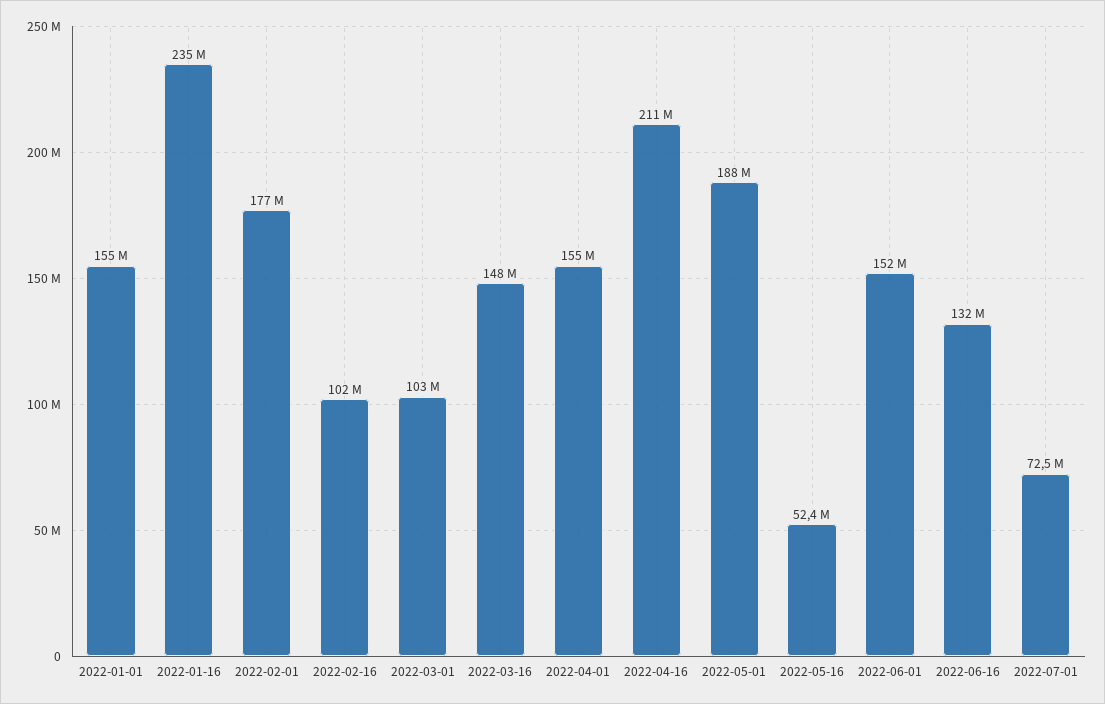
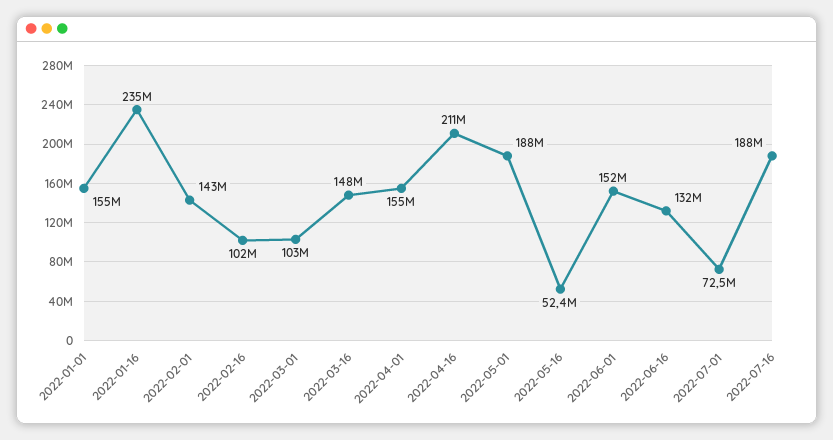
2022-02-01: 177000000 -> 143000000
2022-07-16: none -> 188000000

